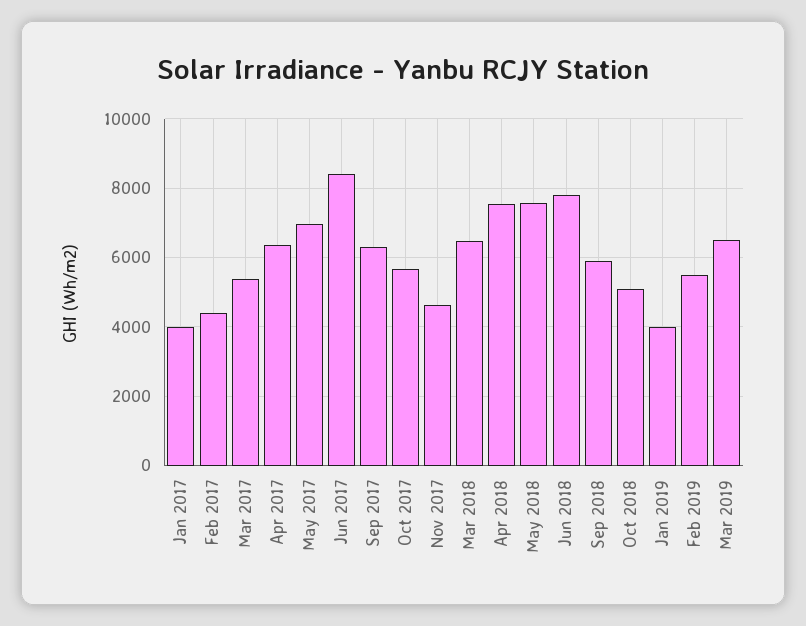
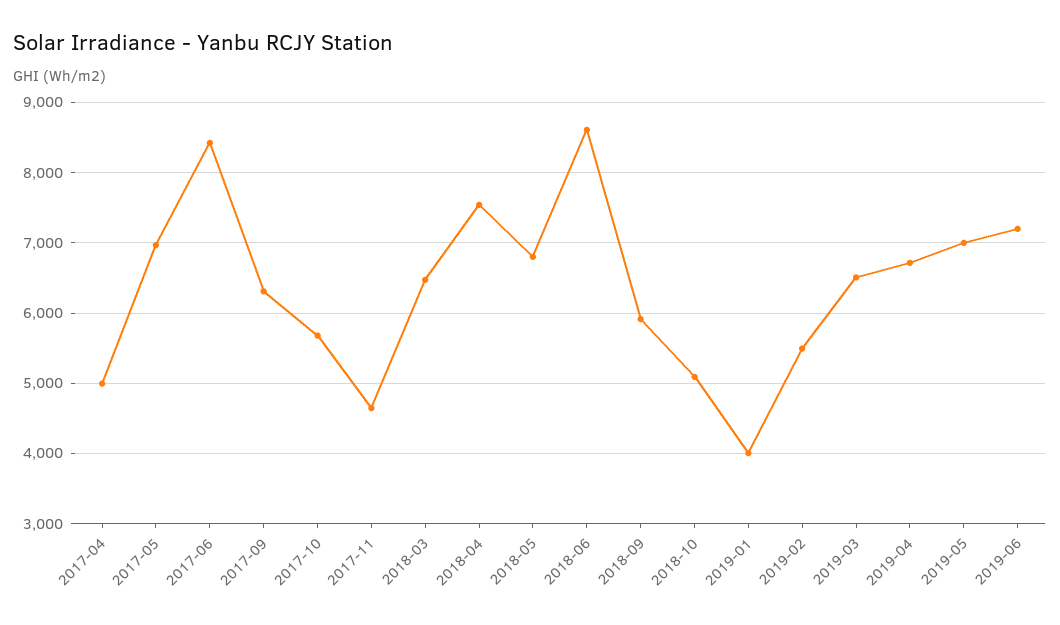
Jan 2017: 4000 -> none
Feb 2017: 4400 -> none
Mar 2017: 5400 -> none
Apr 2017: 6400 -> 5000
May 2018: 7600 -> 6800
Jun 2018: 7800 -> 8600
2019-04: none -> 6700
2019-05: none -> 7000
2019-06: none -> 7200

